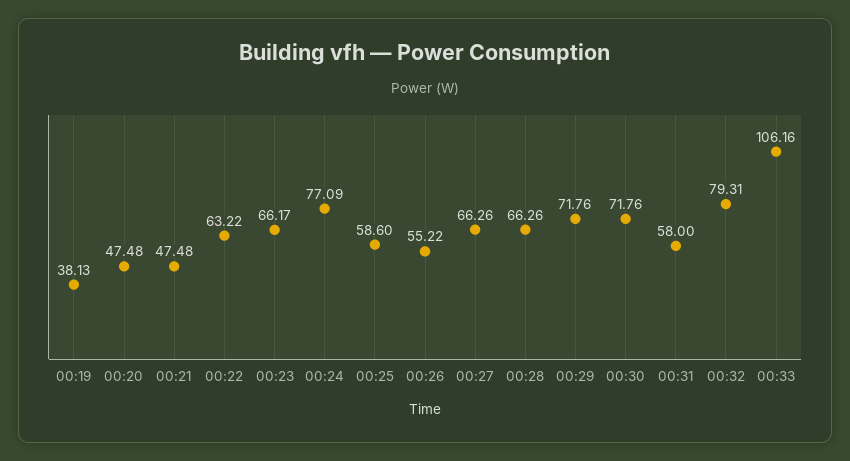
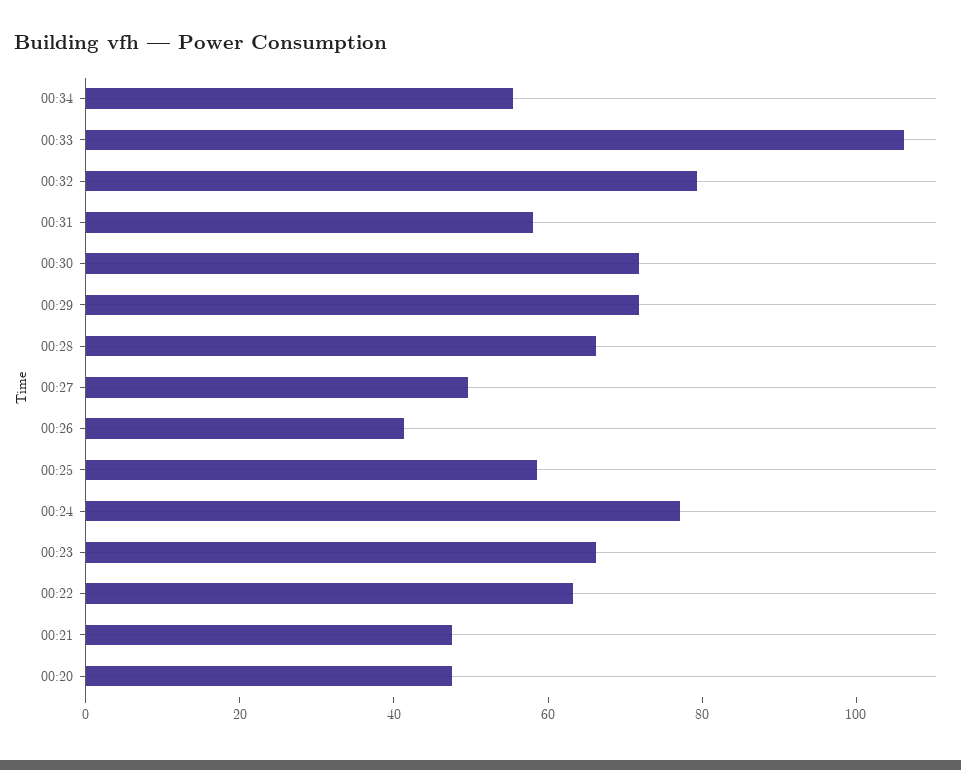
00:19: 38.13 -> none
00:26: 55.22 -> 40
00:27: 66.26 -> 50
00:34: none -> 55

